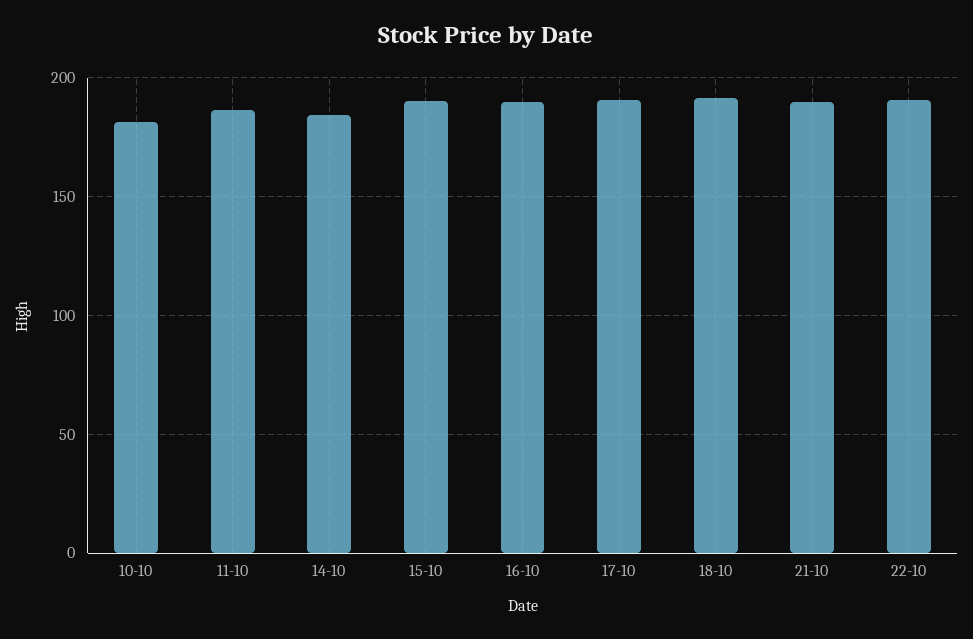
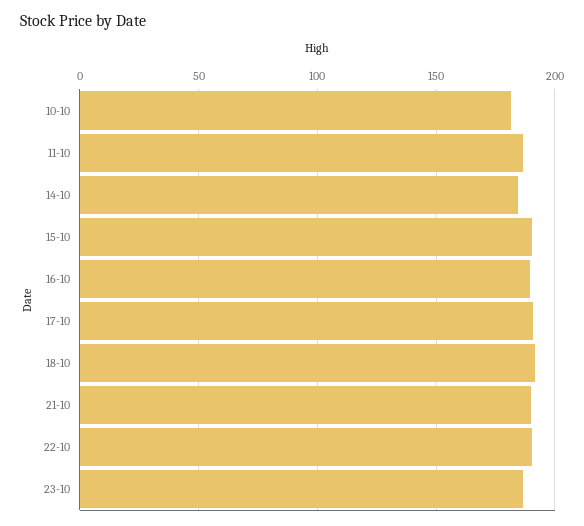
23-10: none -> 185

